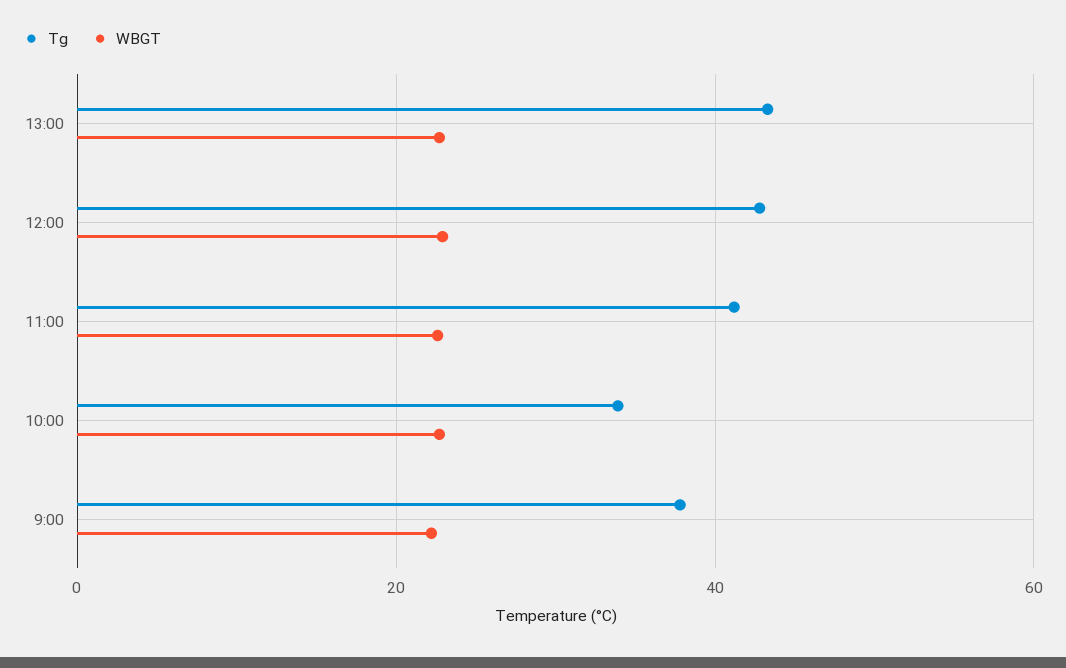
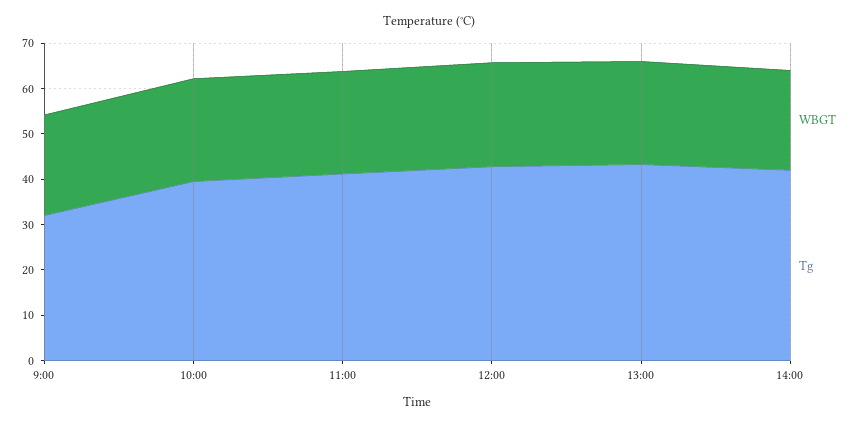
Tg, 10:00: 34 -> 40
Tg, 9:00: 38 -> 32
WBGT, 14:00: none -> 22
Tg, 14:00: none -> 42

